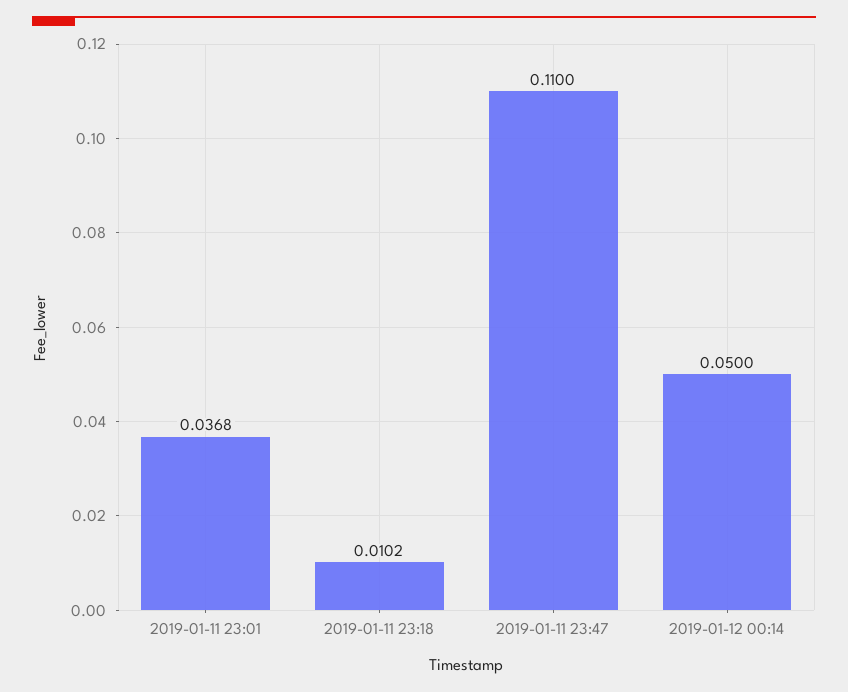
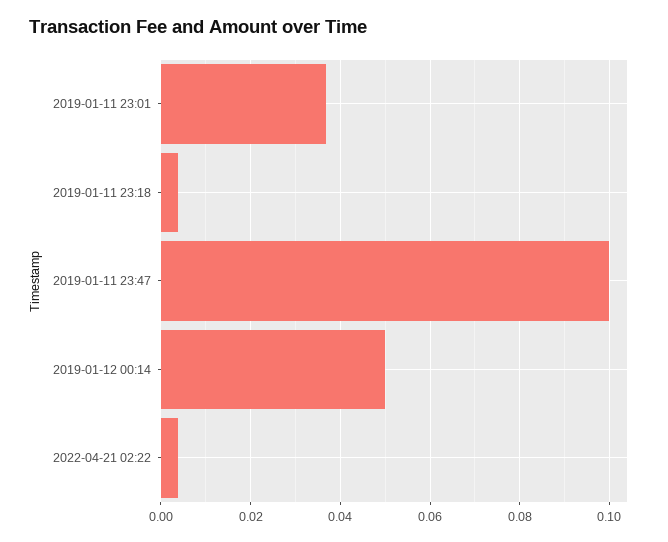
2019-01-11 23:18: 0.0102 -> 0.004
2019-01-11 23:47: 0.11 -> 0.1
2022-04-21 02:22: none -> 0.004

